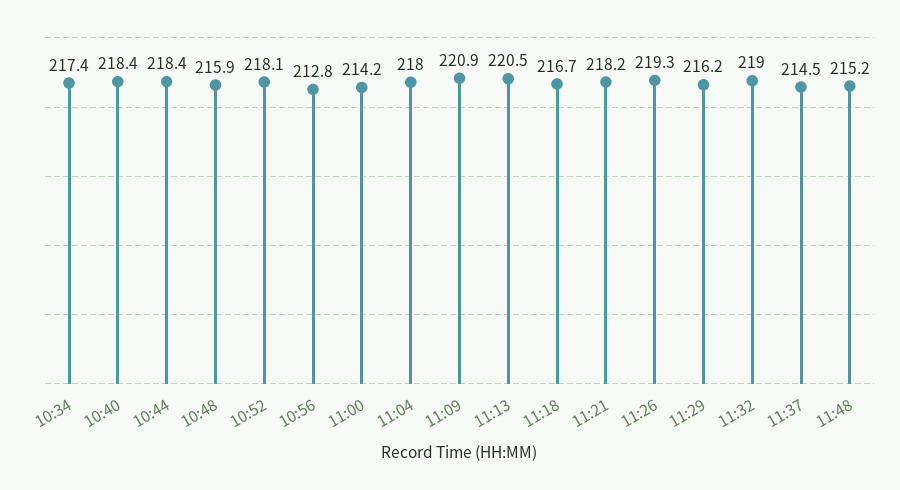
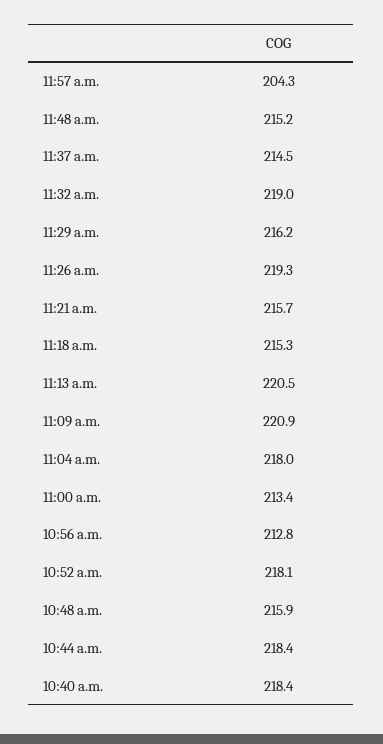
10:34: 217.4 -> none
11:00: 214.2 -> 213.4
11:18: 216.7 -> 215.3
11:21: 218.2 -> 215.7
11:57 a.m.: none -> 204.3

